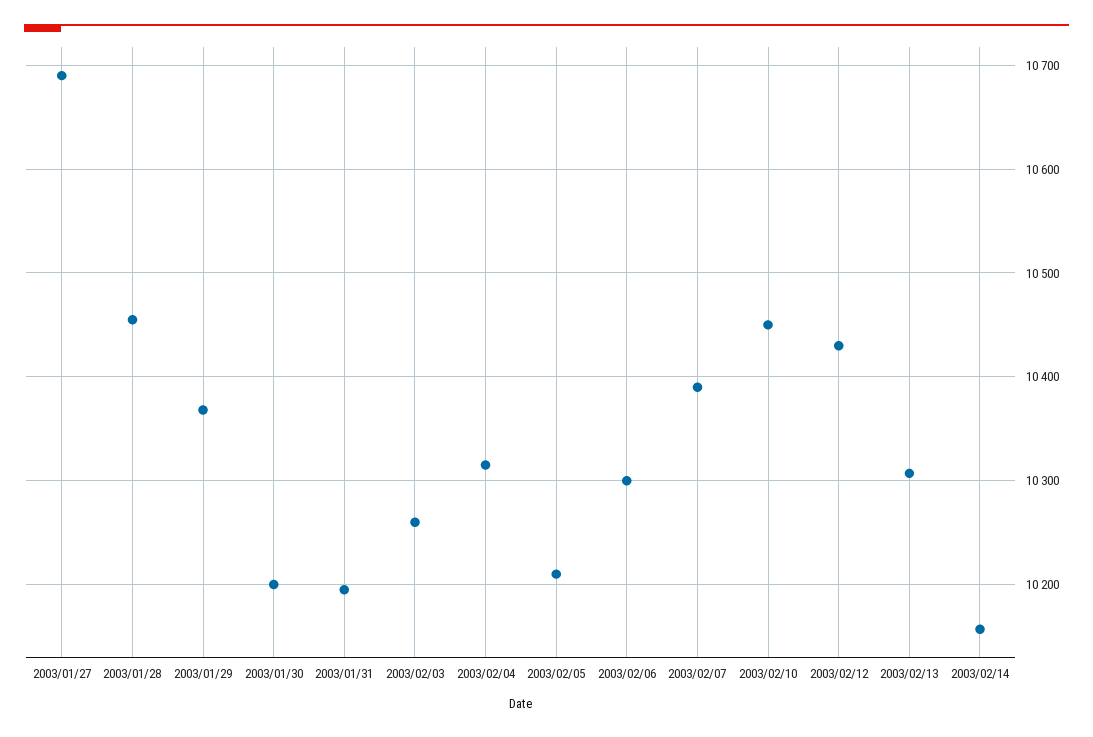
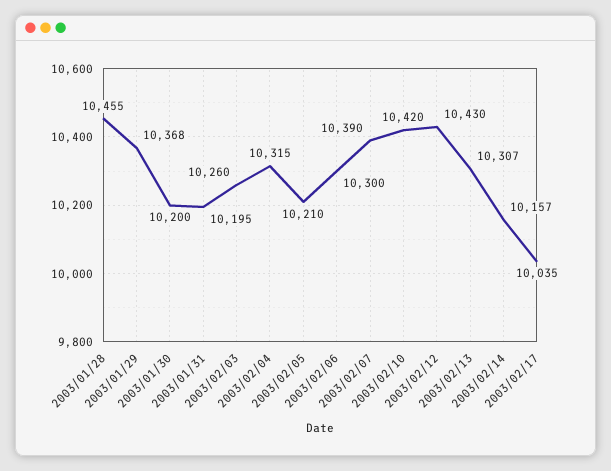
2003/01/27: 10690 -> none
2003/02/10: 10450 -> 10420
2003/02/17: none -> 10035

